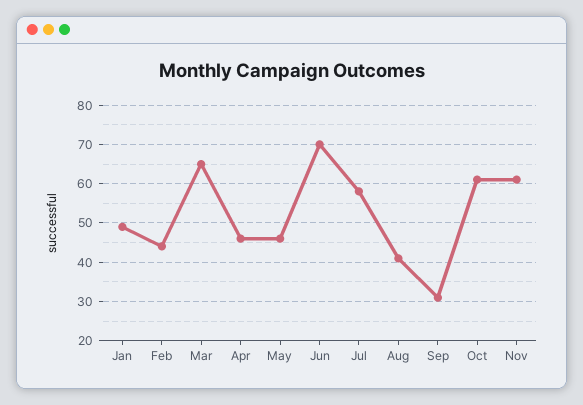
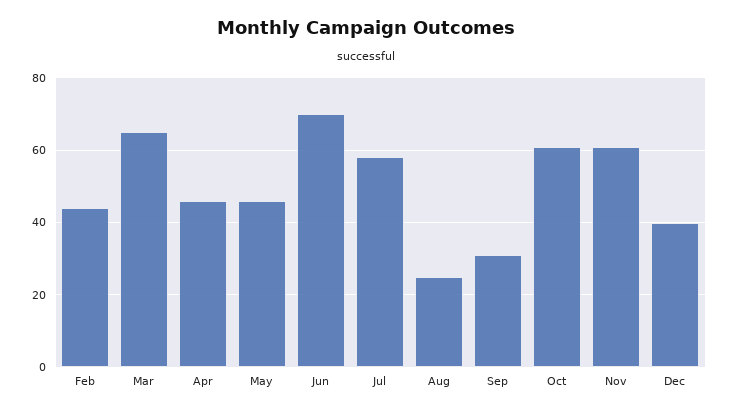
Jan: 50 -> none
Aug: 40 -> 25
Dec: none -> 40

